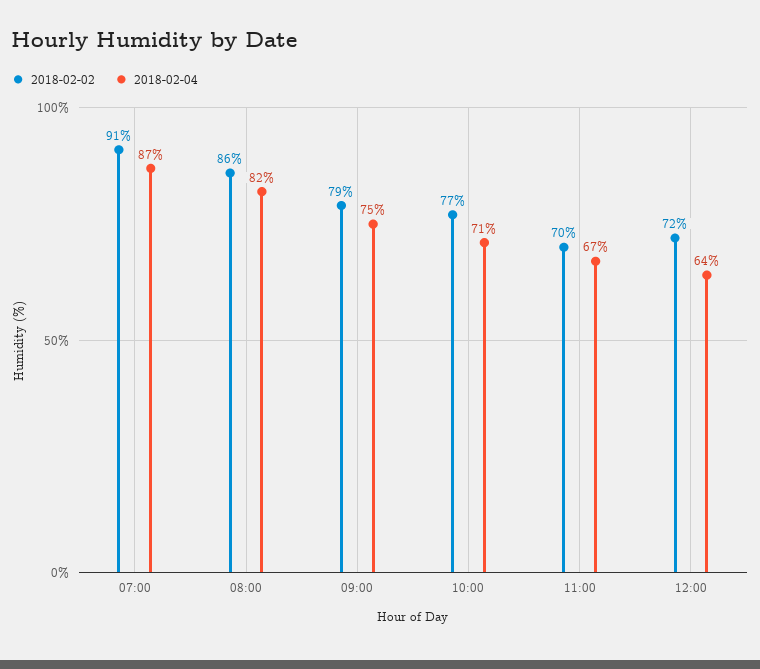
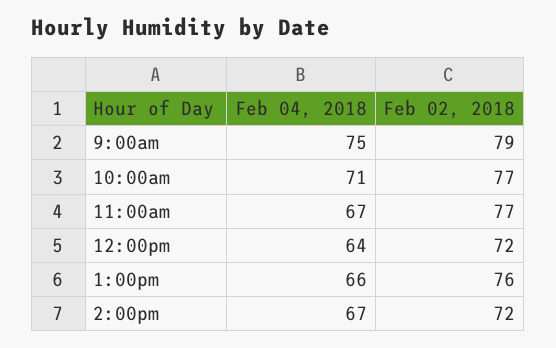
2018-02-02, 07:00: 91 -> none
2018-02-04, 07:00: 87 -> none
2018-02-02, 08:00: 86 -> none
2018-02-04, 08:00: 82 -> none
2018-02-02, 11:00: 70 -> 77
2018-02-04, 1:00pm: none -> 66
2018-02-02, 1:00pm: none -> 76
2018-02-04, 2:00pm: none -> 67
2018-02-02, 2:00pm: none -> 72

